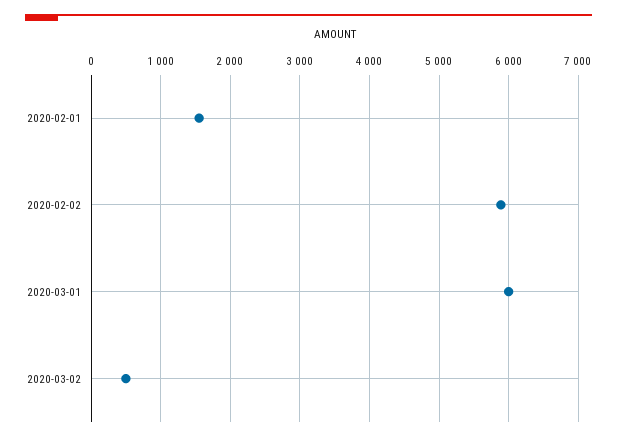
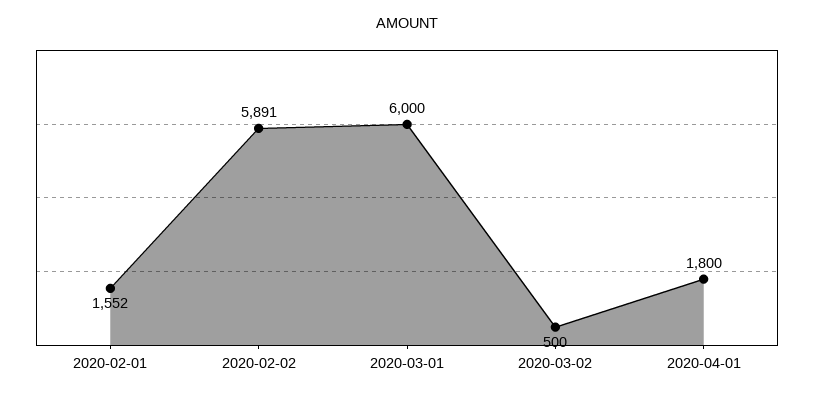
2020-04-01: none -> 1800

